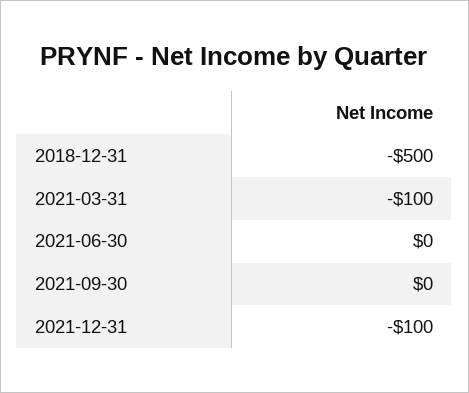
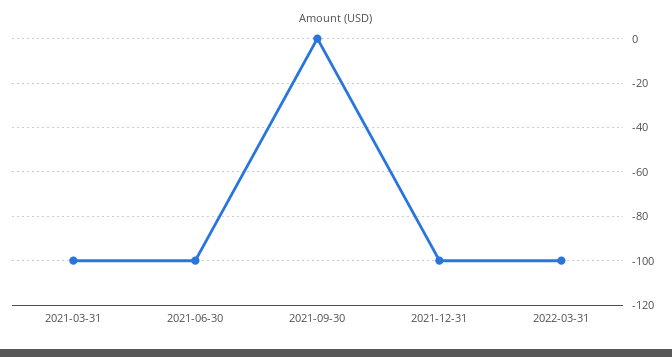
2018-12-31: -500 -> none
2021-06-30: 0 -> -100
2022-03-31: none -> -100

